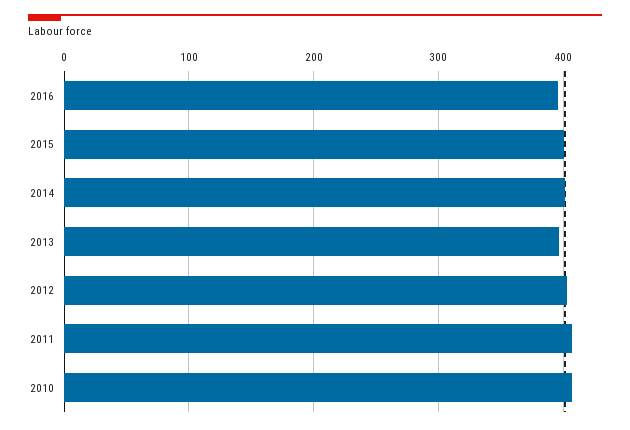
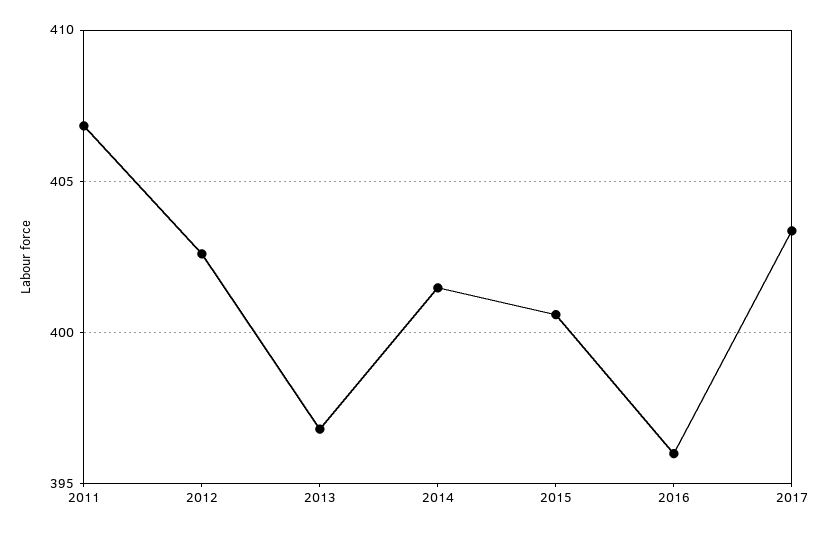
2010: 410 -> none
2017: none -> 403.5

